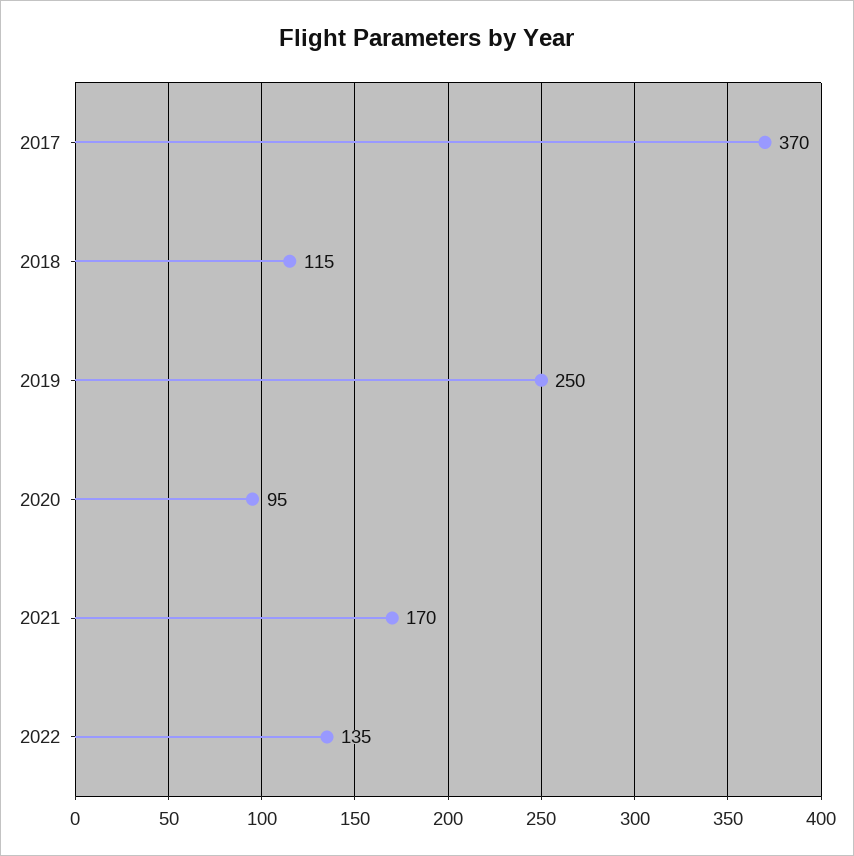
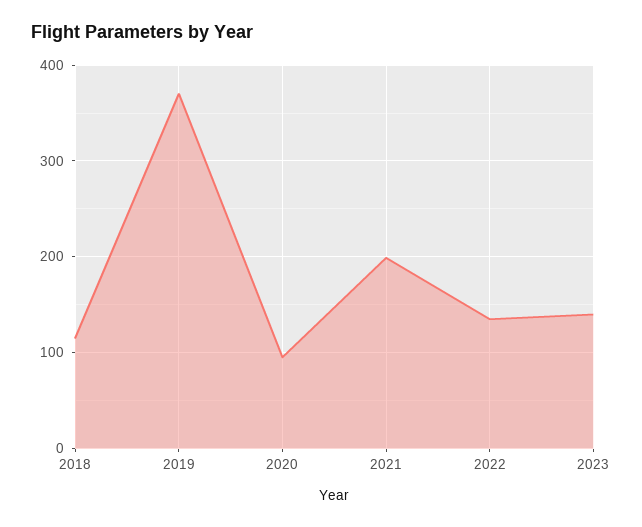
2017: 370 -> none
2019: 250 -> 370
2021: 170 -> 200
2023: none -> 140

